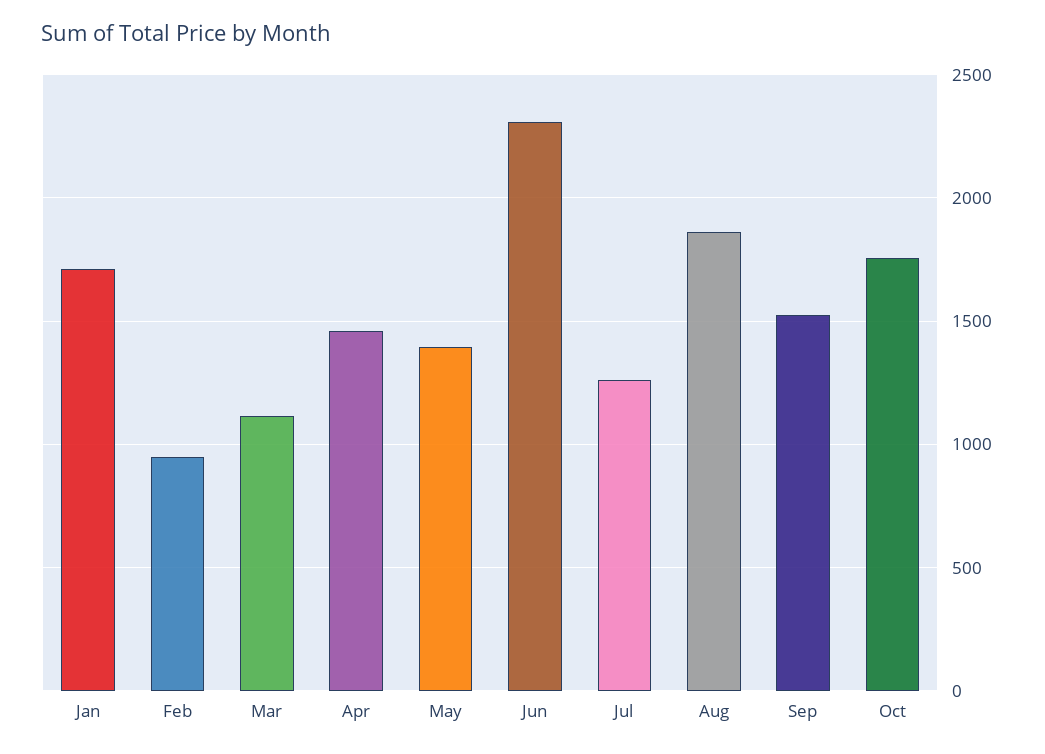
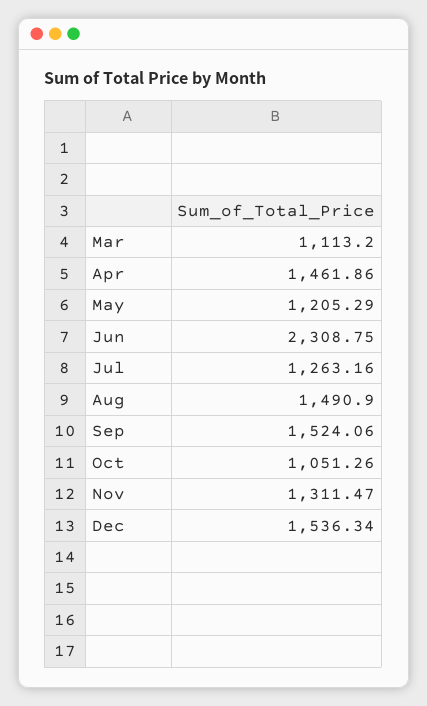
Jan: 1700 -> none
Feb: 950 -> none
May: 1400 -> 1205.29
Aug: 1850 -> 1490.9
Oct: 1750 -> 1051.26
Nov: none -> 1311.47
Dec: none -> 1536.34

